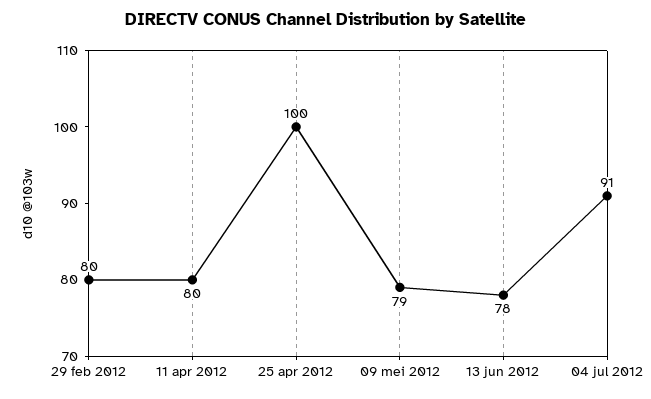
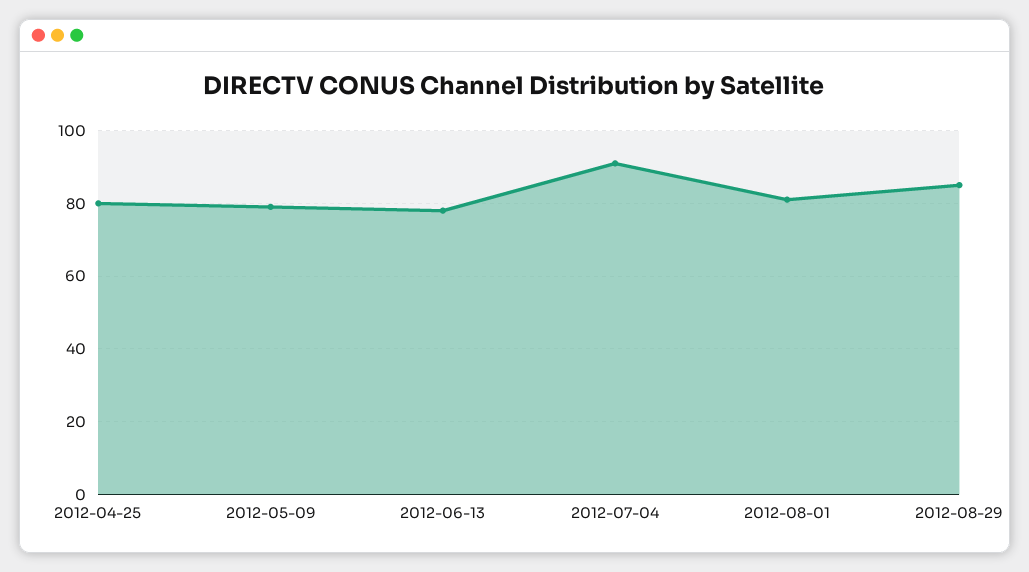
29 feb 2012: 80 -> none
11 apr 2012: 80 -> none
25 apr 2012: 100 -> 80
2012-08-01: none -> 80
2012-08-29: none -> 85

